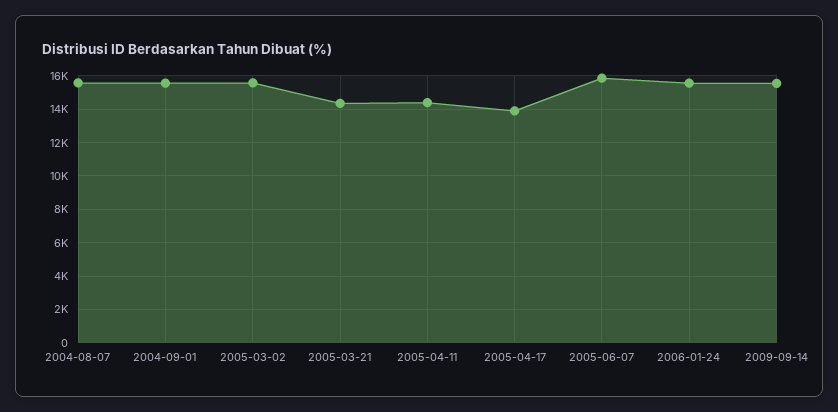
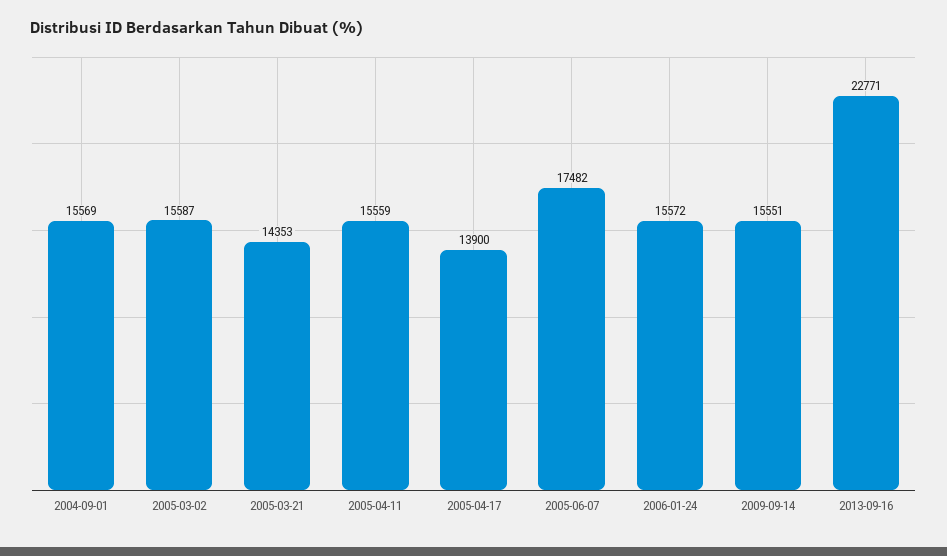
2004-08-07: 15500 -> none
2005-04-11: 14500 -> 15559
2005-06-07: 16000 -> 17482
2013-09-16: none -> 22771

